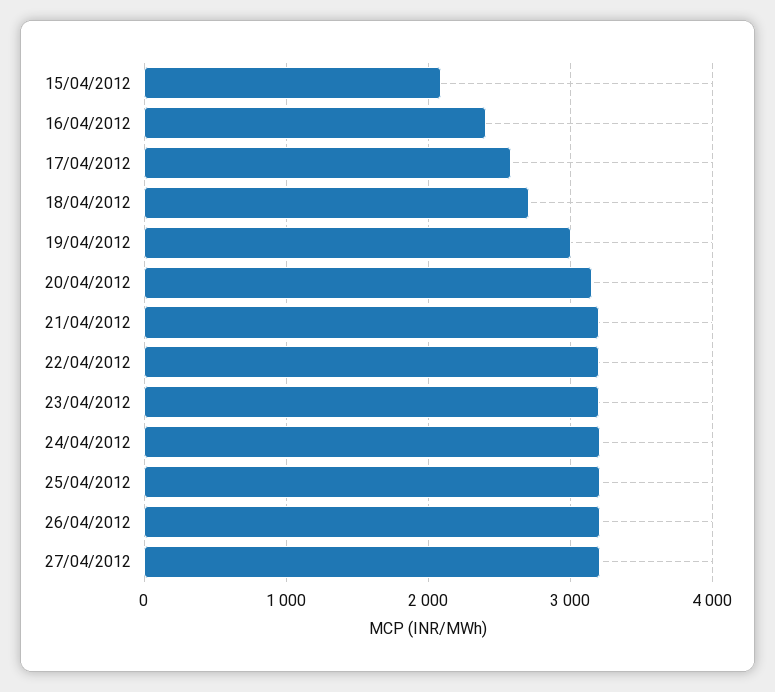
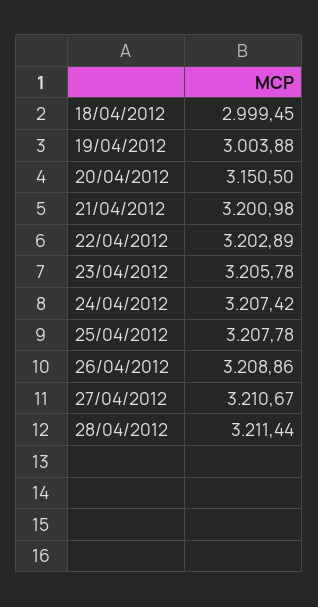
15/04/2012: 2100 -> none
16/04/2012: 2400 -> none
17/04/2012: 2600 -> none
18/04/2012: 2700 -> 2999.45
28/04/2012: none -> 3211.44

